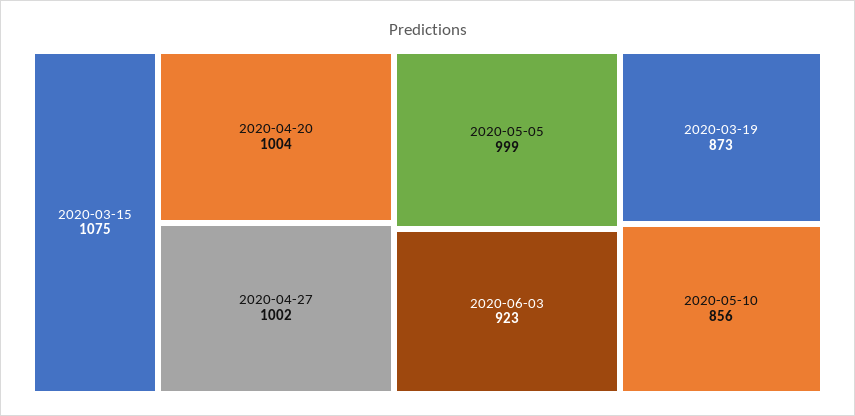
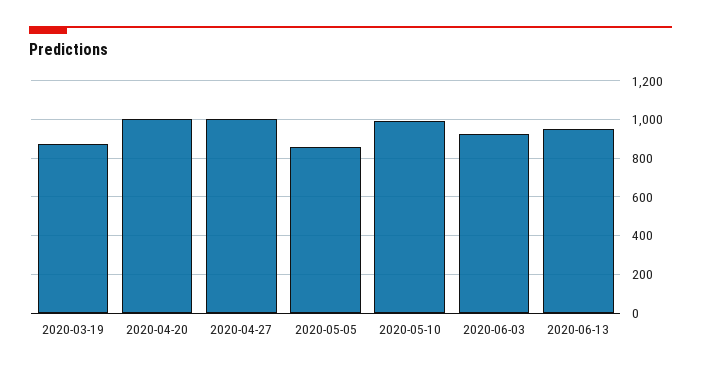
2020-03-15: 1075 -> none
2020-05-05: 999 -> 850
2020-05-10: 856 -> 1000
2020-06-13: none -> 950

